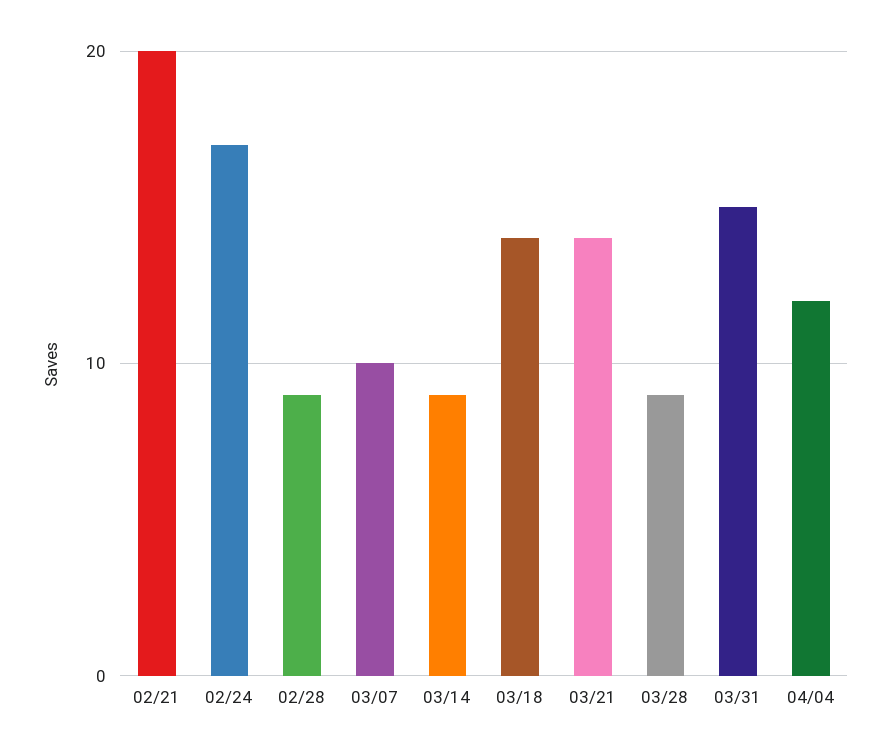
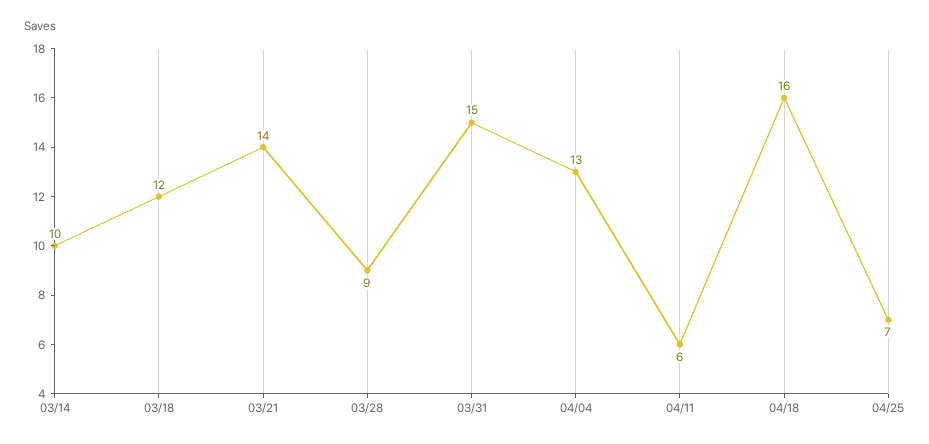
02/21: 20 -> none
02/24: 17 -> none
02/28: 9 -> none
03/07: 10 -> none
03/14: 9 -> 10
03/18: 14 -> 12
04/04: 12 -> 13
04/11: none -> 6
04/18: none -> 16
04/25: none -> 7

